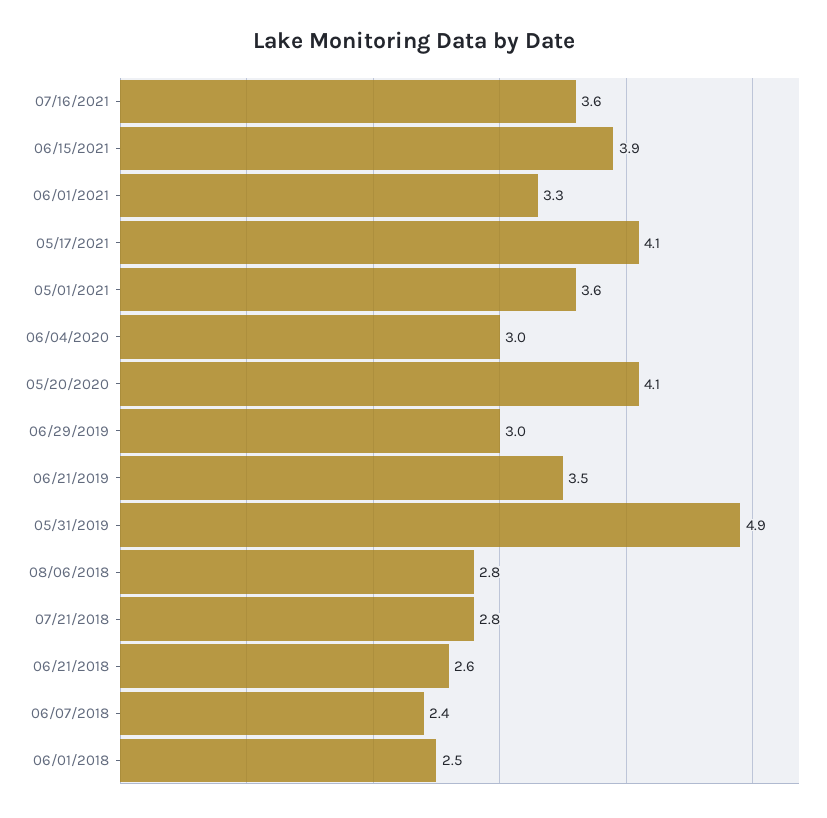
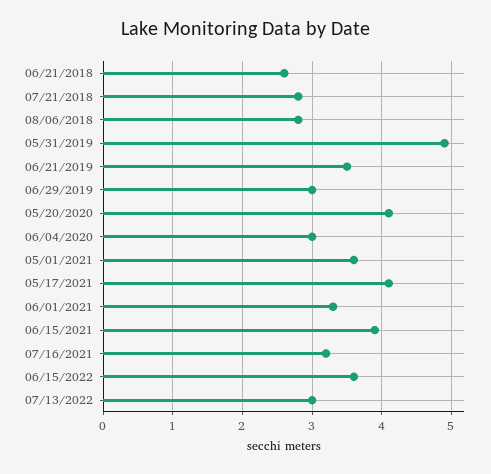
07/16/2021: 3.6 -> 3.2
06/07/2018: 2.4 -> none
06/01/2018: 2.5 -> none
06/15/2022: none -> 3.6
07/13/2022: none -> 3

